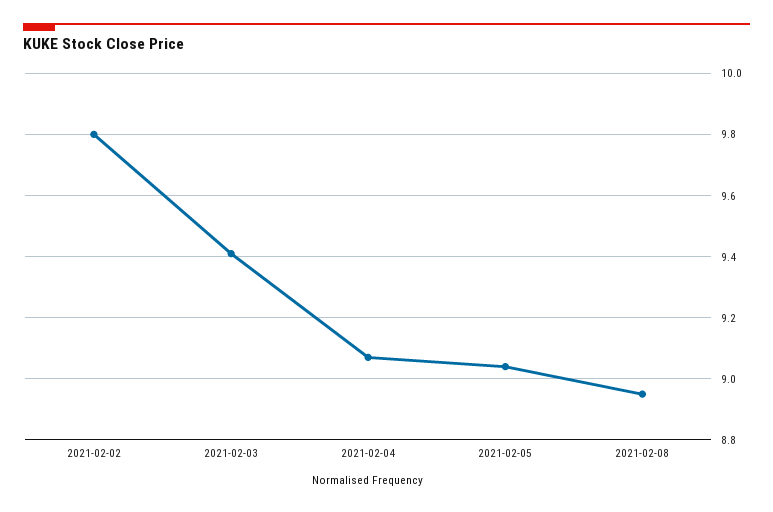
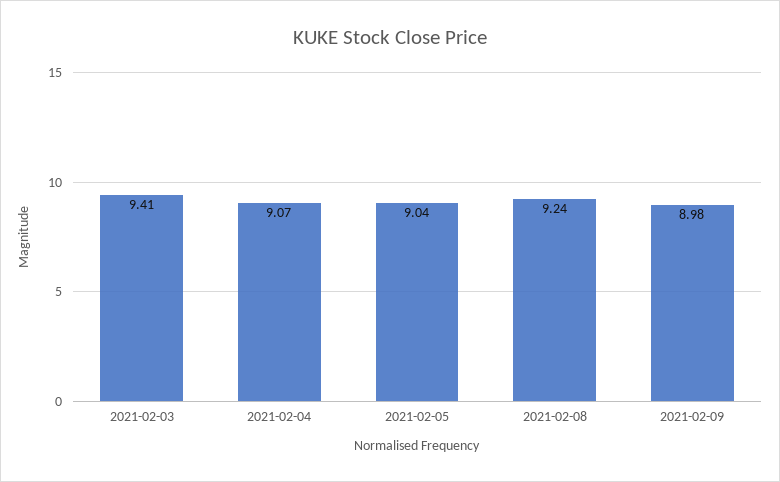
2021-02-02: 9.8 -> none
2021-02-08: 8.95 -> 9.24
2021-02-09: none -> 8.98

